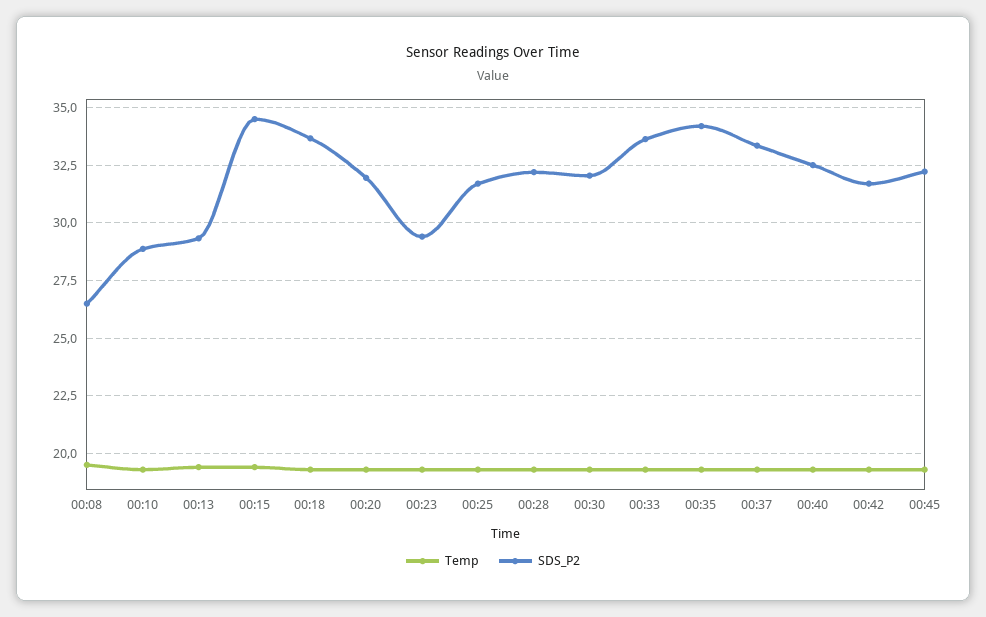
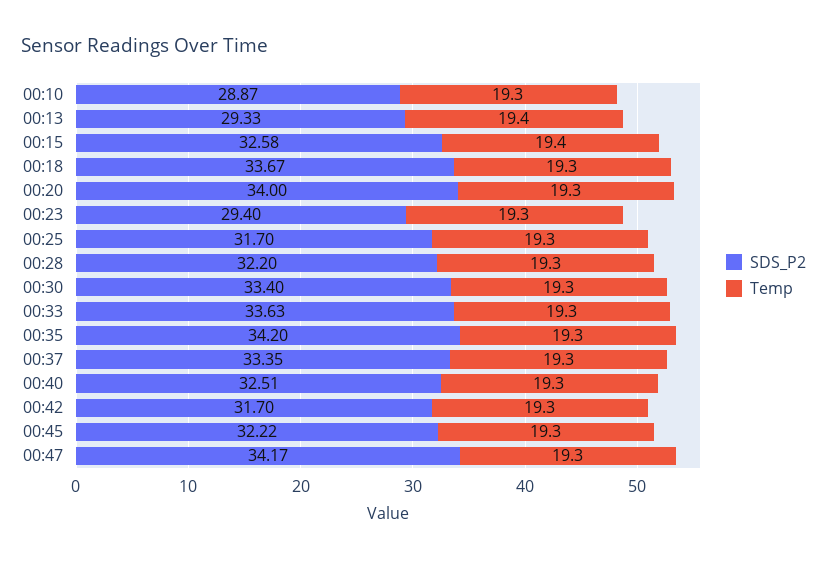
Temp, 00:08: 19.5 -> none
SDS_P2, 00:08: 26.5 -> none
SDS_P2, 00:15: 34.5 -> 32.58
SDS_P2, 00:20: 32 -> 34
SDS_P2, 00:30: 32 -> 33.4
SDS_P2, 00:47: none -> 34.17
Temp, 00:47: none -> 19.3

